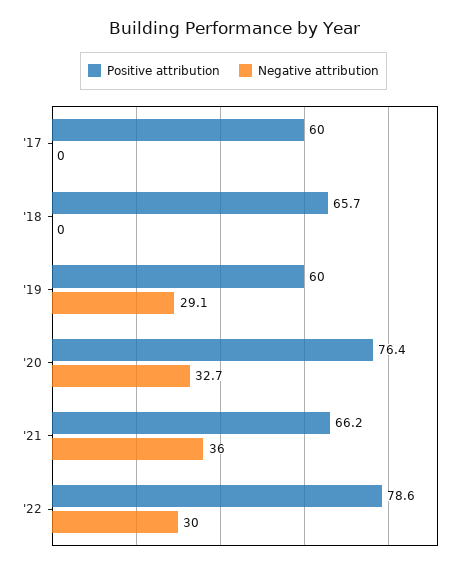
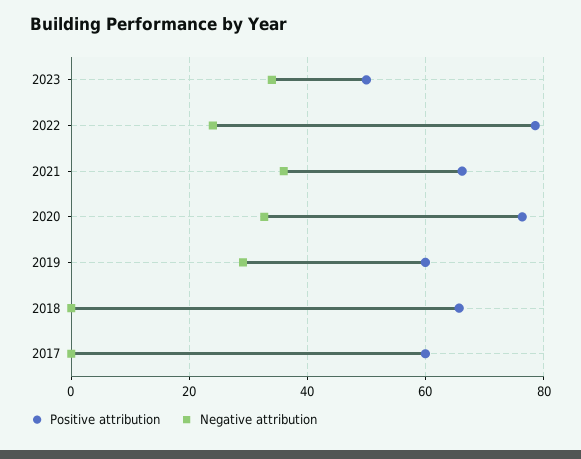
Negative attribution, '22: 30 -> 24
Positive attribution, 2023: none -> 50
Negative attribution, 2023: none -> 34

